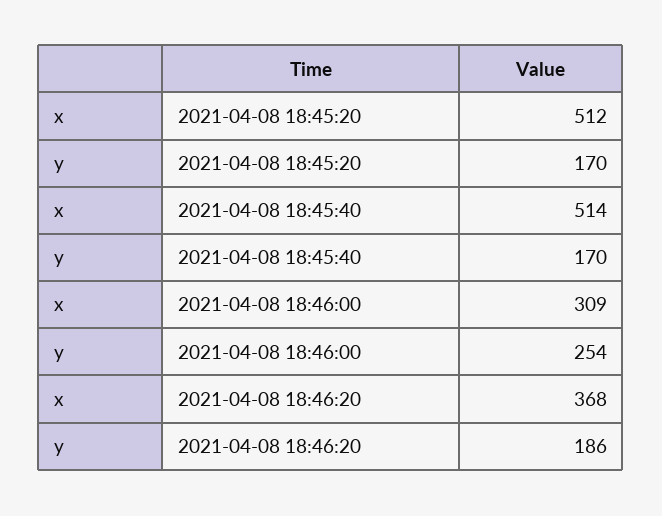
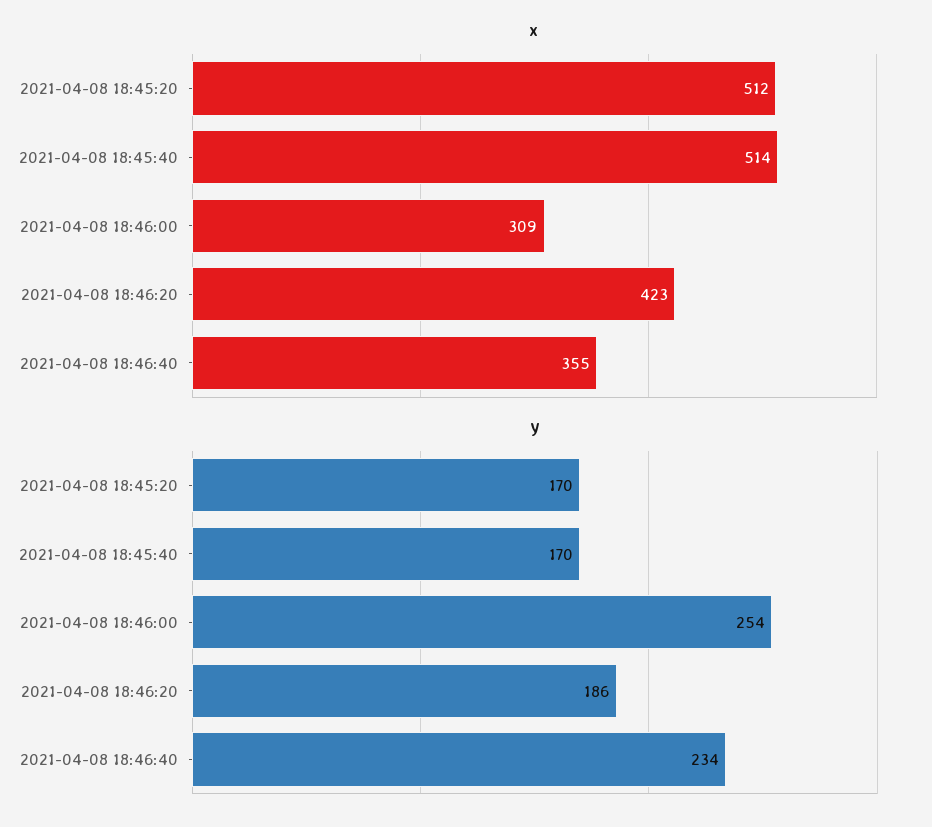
x, 2021-04-08 18:46:20: 368 -> 423
x, 2021-04-08 18:46:40: none -> 355
y, 2021-04-08 18:46:40: none -> 234

